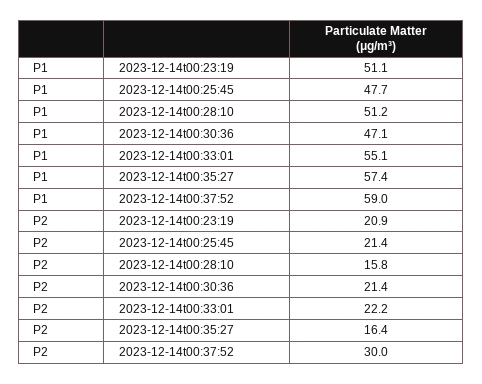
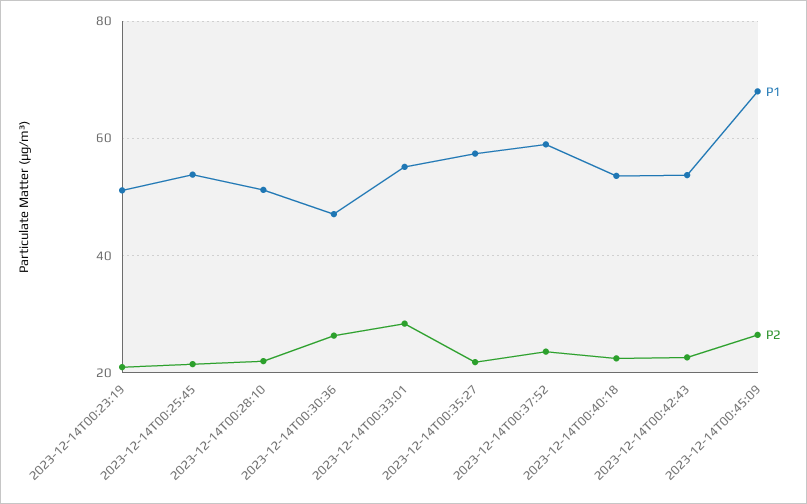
P1, 2023-12-14t00:25:45: 47.7 -> 54
P2, 2023-12-14t00:28:10: 15.8 -> 22
P2, 2023-12-14t00:30:36: 21.4 -> 26
P2, 2023-12-14t00:33:01: 22.2 -> 28
P2, 2023-12-14t00:35:27: 16.4 -> 22
P2, 2023-12-14t00:37:52: 30 -> 24
P1, 2023-12-14T00:40:18: none -> 54
P2, 2023-12-14T00:40:18: none -> 22
P1, 2023-12-14T00:42:43: none -> 54
P2, 2023-12-14T00:42:43: none -> 22
P1, 2023-12-14T00:45:09: none -> 68
P2, 2023-12-14T00:45:09: none -> 26

